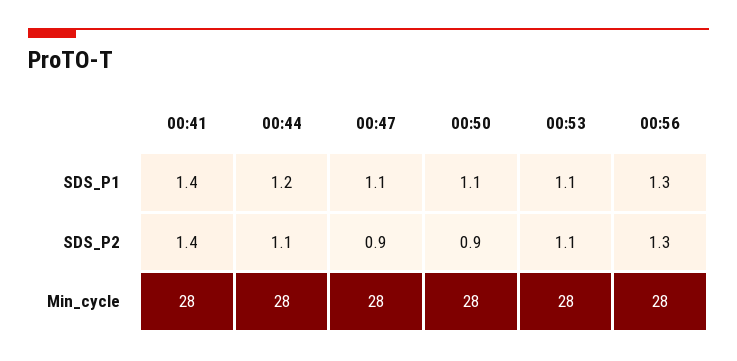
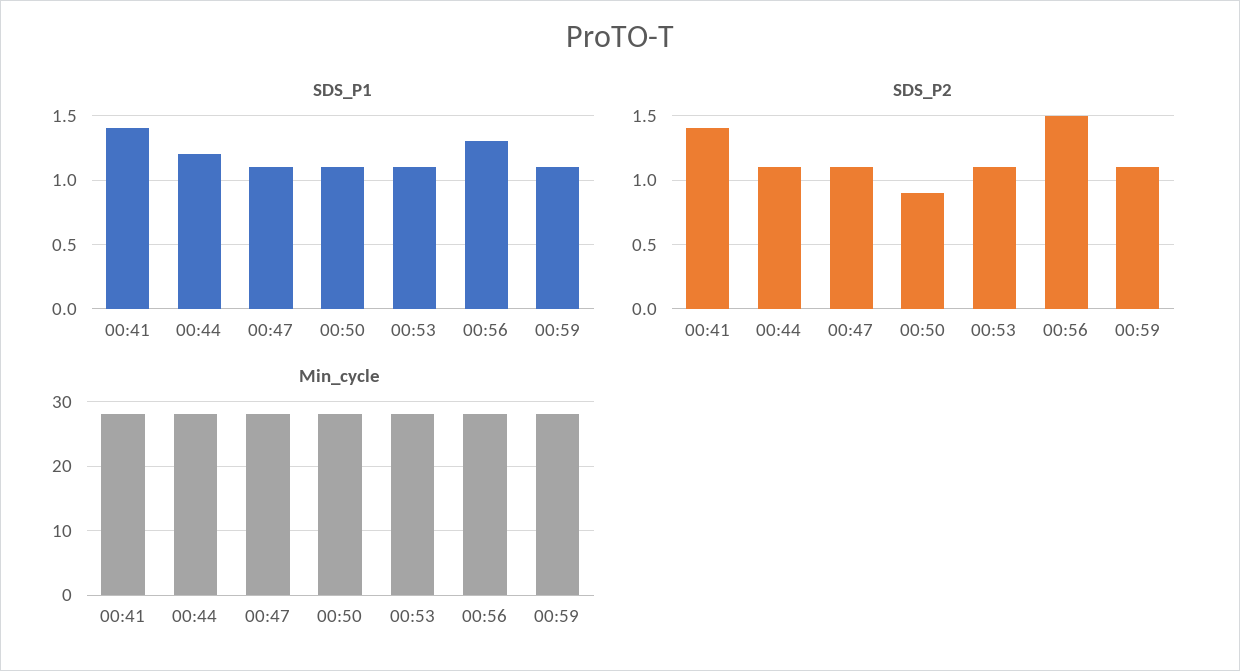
SDS_P2, 00:47: 0.9 -> 1.1
SDS_P2, 00:56: 1.3 -> 1.5
SDS_P1, 00:59: none -> 1.1
SDS_P2, 00:59: none -> 1.1
Min_cycle, 00:59: none -> 28

